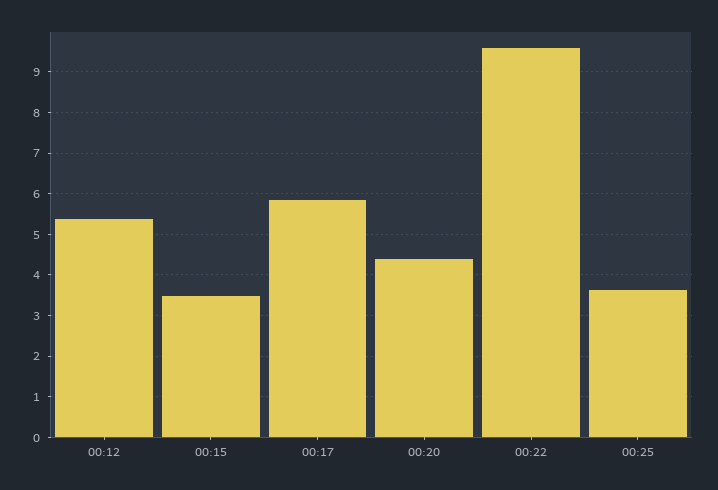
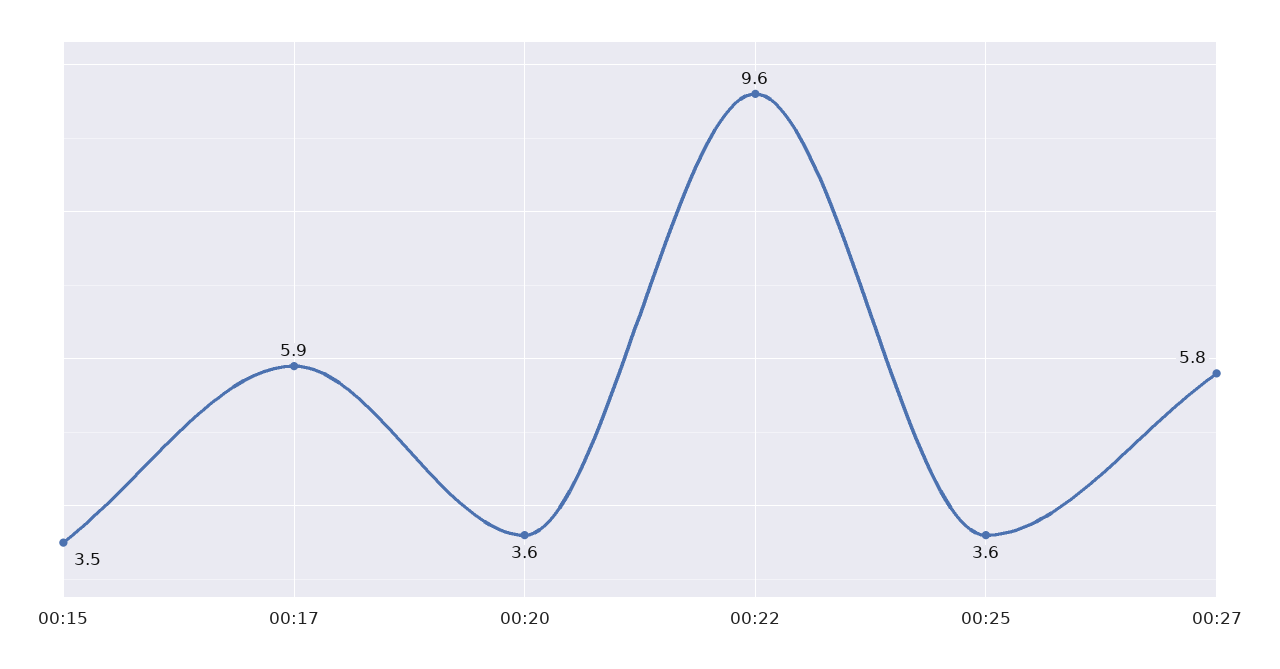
00:12: 5.4 -> none
00:20: 4.4 -> 3.6
00:27: none -> 5.8

